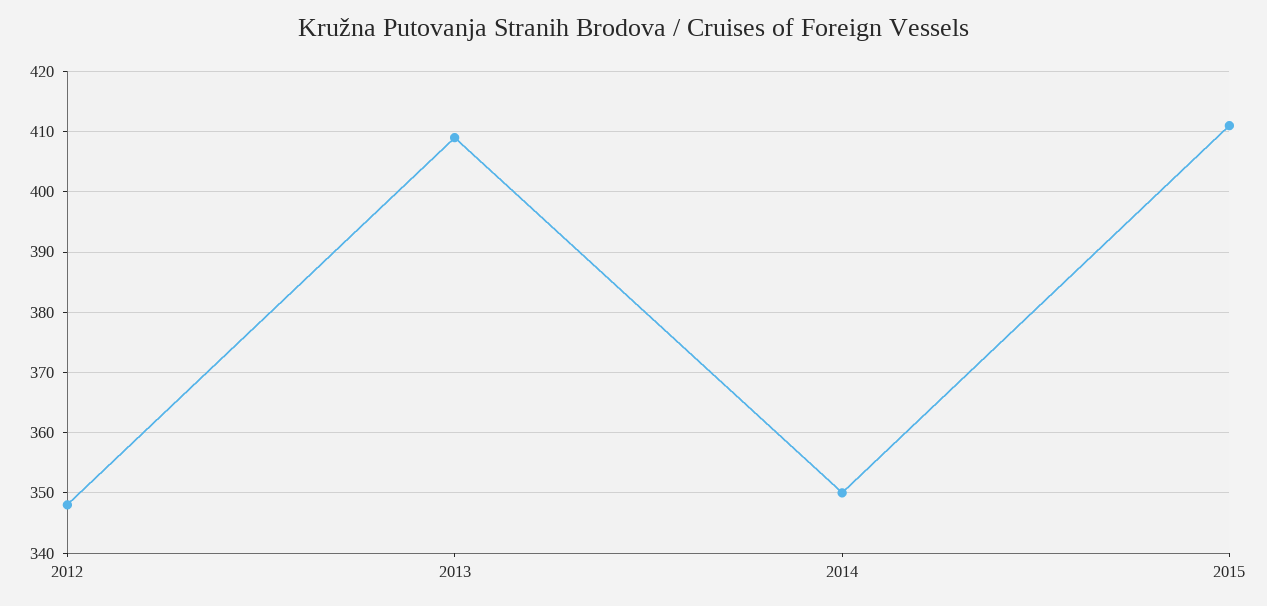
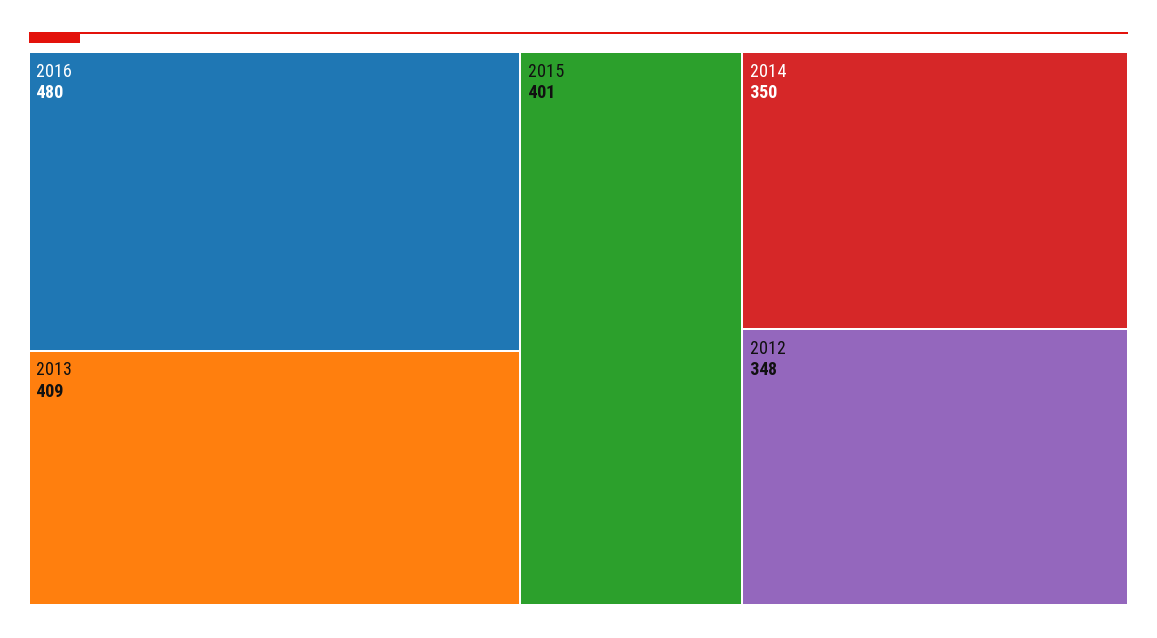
2015: 411 -> 401
2016: none -> 480

